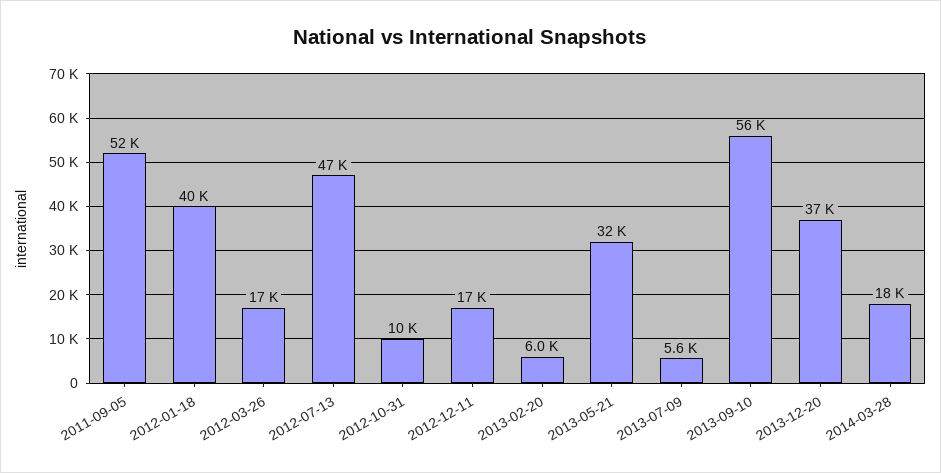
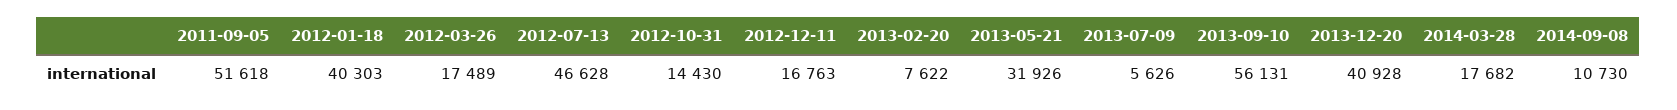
2012-10-31: 10000 -> 14430
2013-02-20: 6000 -> 7622
2013-12-20: 37000 -> 40928
2014-09-08: none -> 10730

